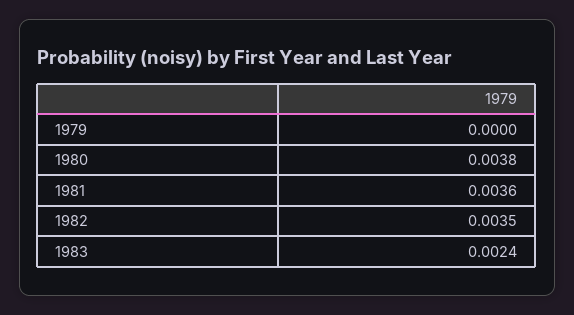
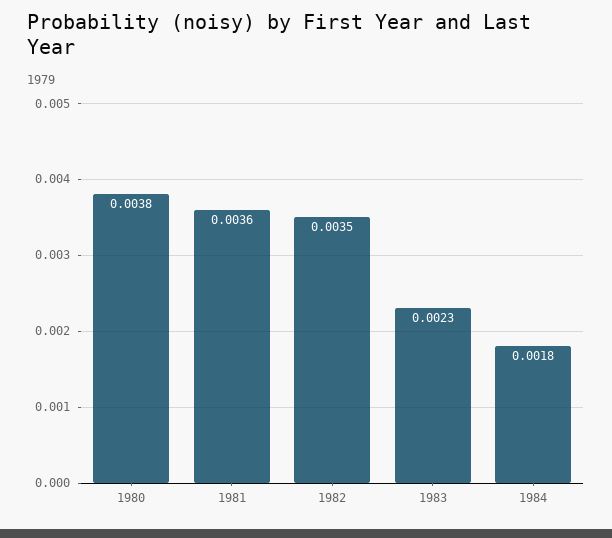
1979: 0 -> none
1983: 0.0024 -> 0.0023
1984: none -> 0.0018

